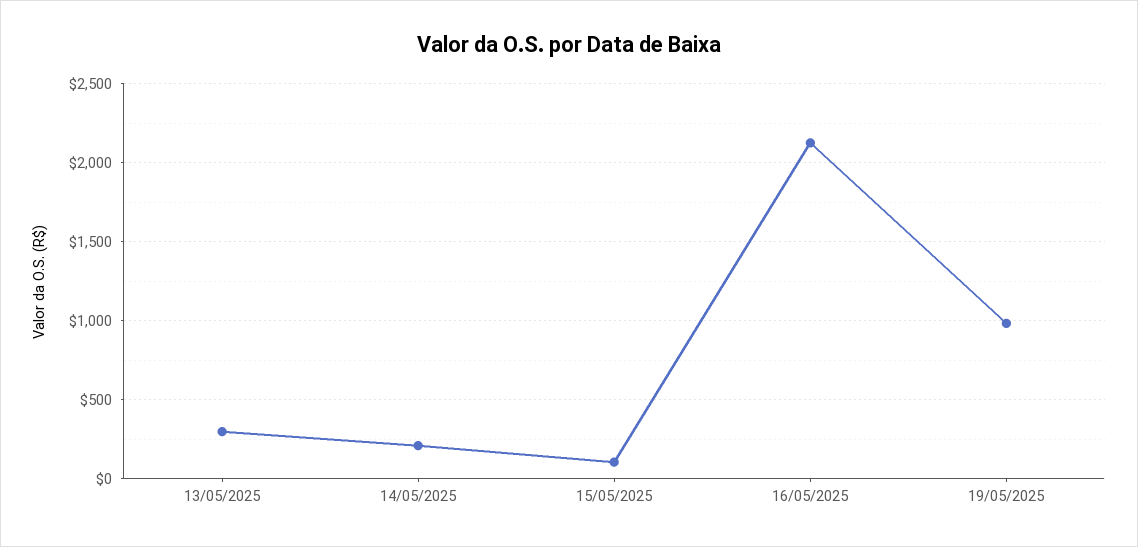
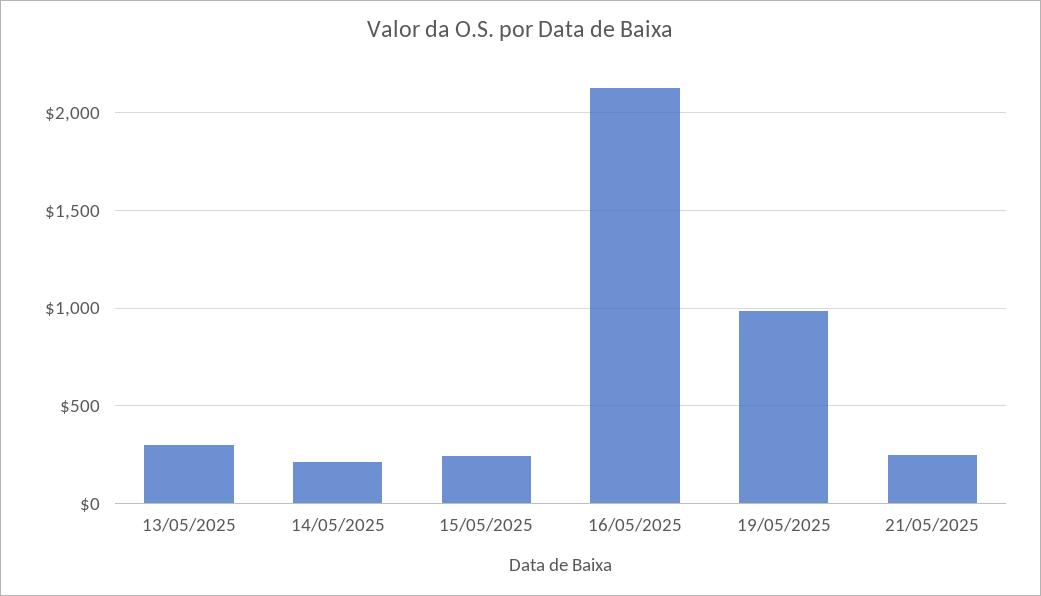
15/05/2025: 100 -> 250
21/05/2025: none -> 250

